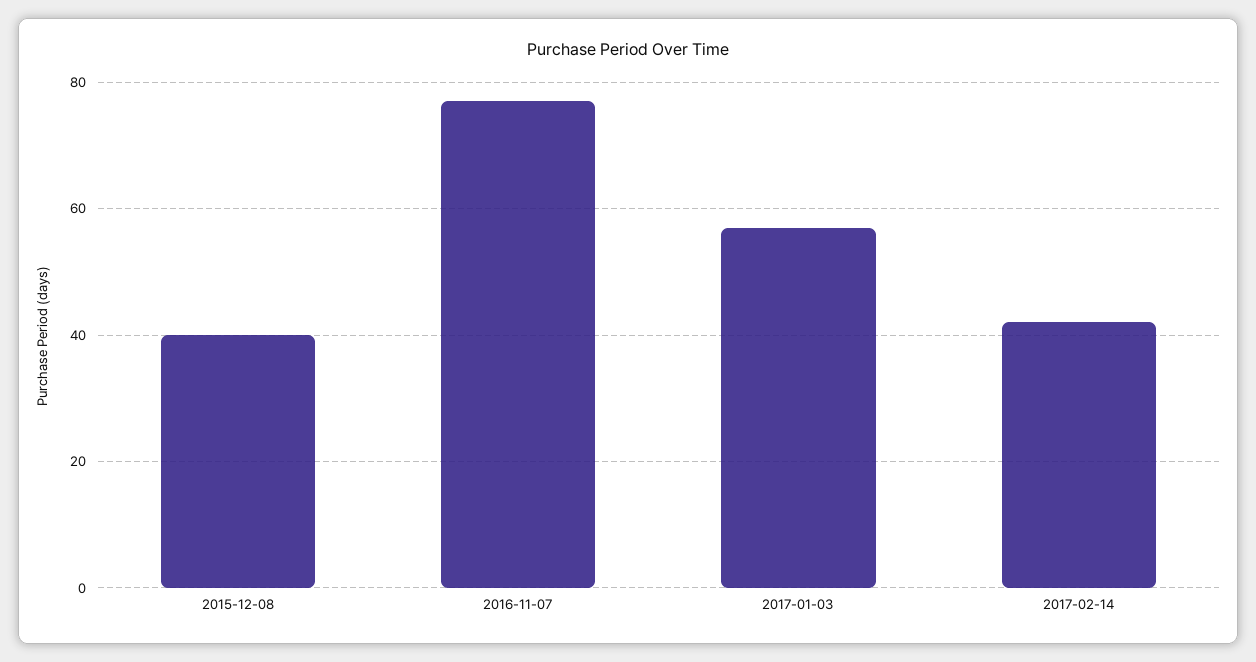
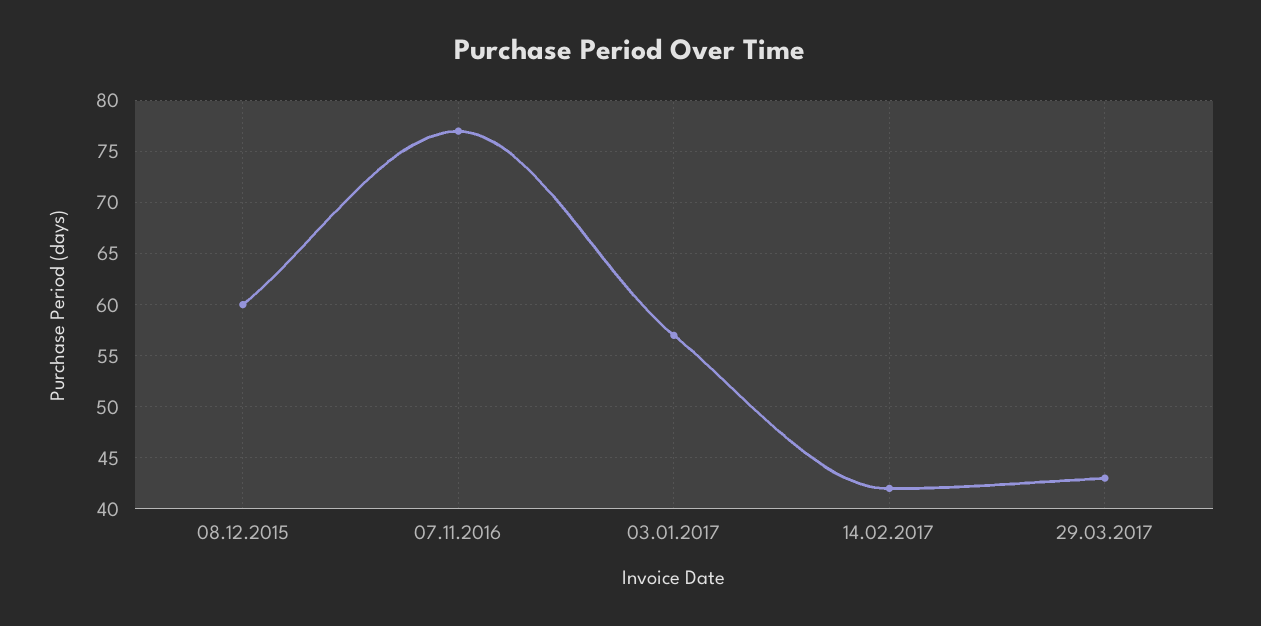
2015-12-08: 40 -> 60
29.03.2017: none -> 43

